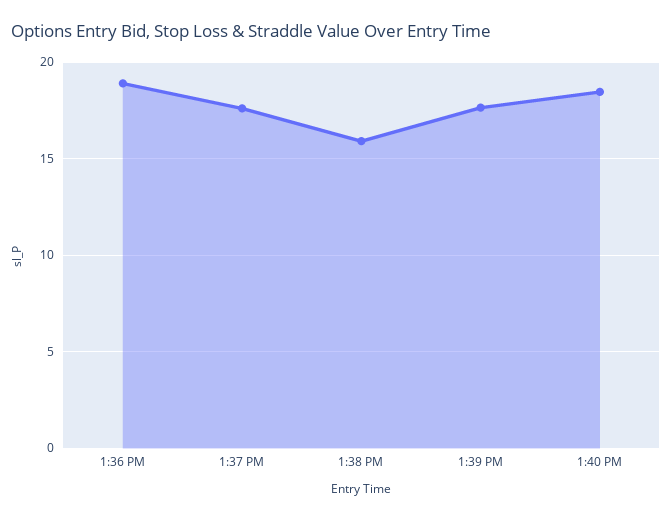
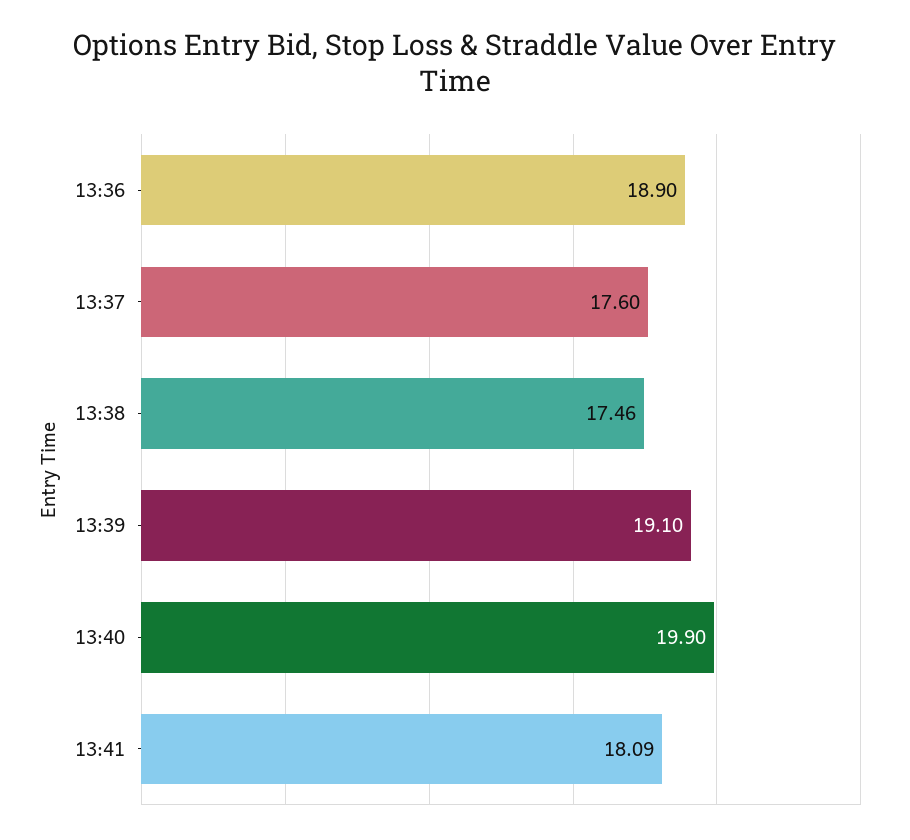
1:38 PM: 16 -> 17.46
1:39 PM: 17.5 -> 19.1
1:40 PM: 18.5 -> 19.9
13:41: none -> 18.09

